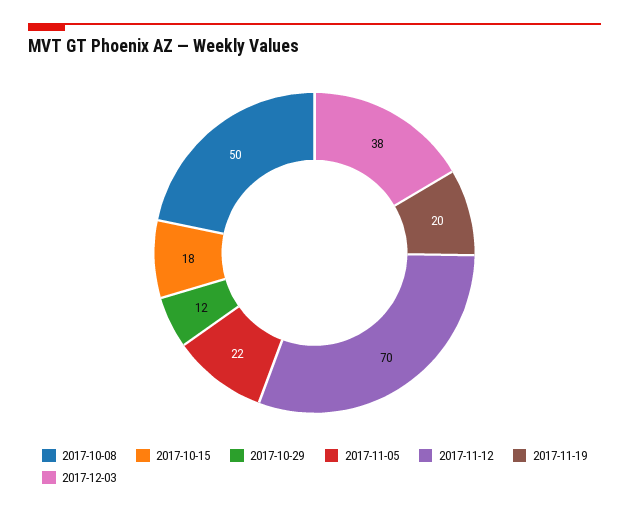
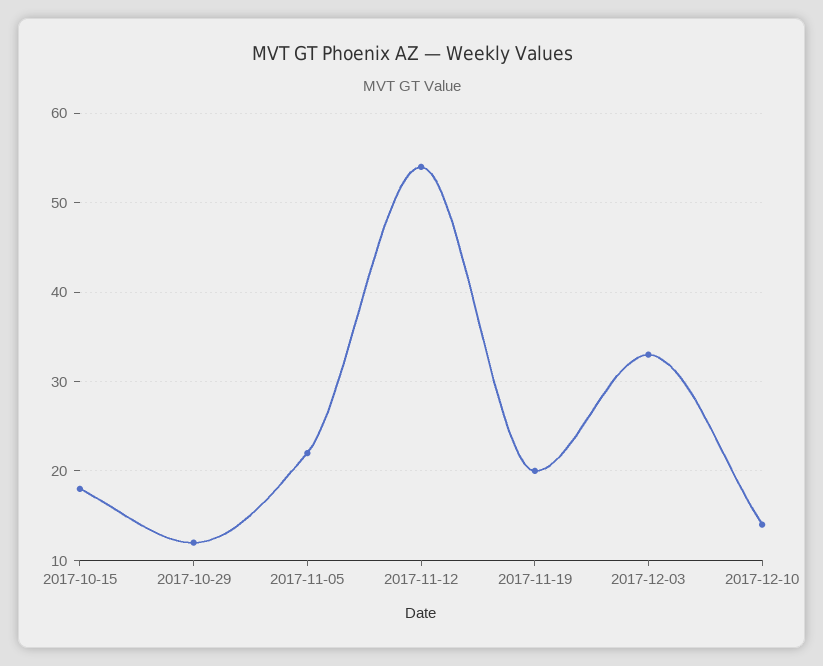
2017-10-08: 50 -> none
2017-11-12: 70 -> 54
2017-12-03: 38 -> 33
2017-12-10: none -> 14

